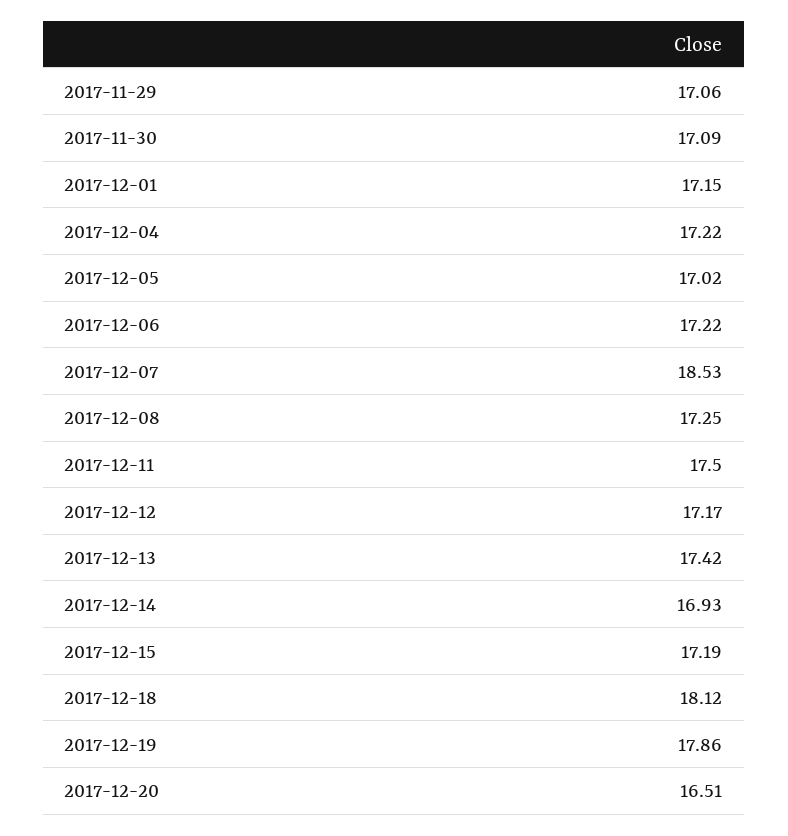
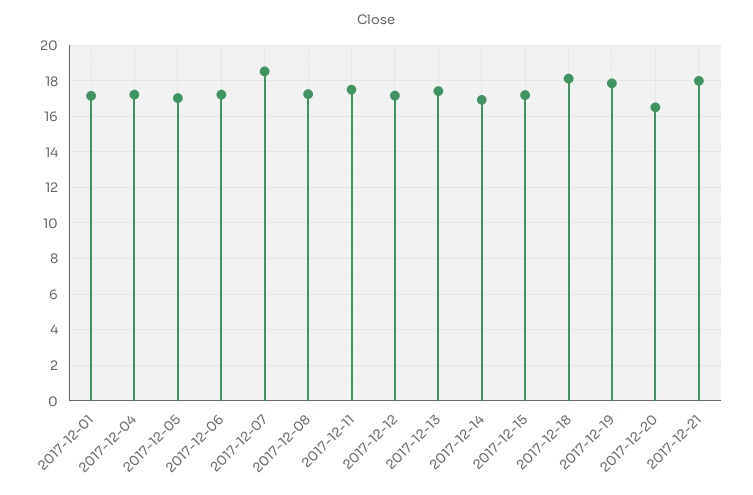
2017-11-29: 17.06 -> none
2017-11-30: 17.09 -> none
2017-12-21: none -> 18

